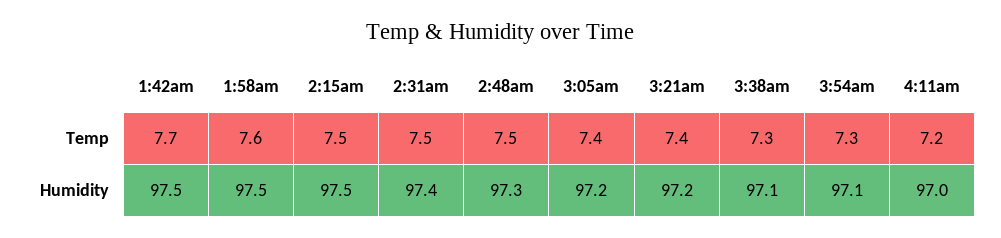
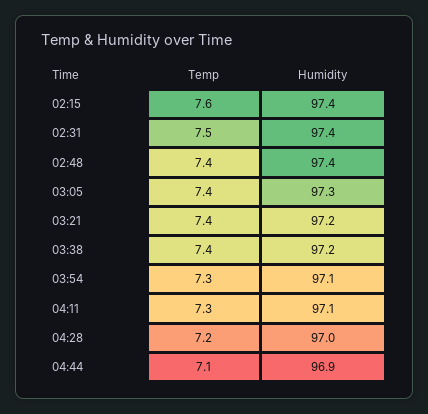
1:42am, Temp: 7.7 -> none
1:58am, Temp: 7.6 -> none
2:15am, Temp: 7.5 -> 7.6
2:48am, Temp: 7.5 -> 7.4
3:38am, Temp: 7.3 -> 7.4
4:11am, Temp: 7.2 -> 7.3
1:42am, Humidity: 97.5 -> none
1:58am, Humidity: 97.5 -> none
2:15am, Humidity: 97.5 -> 97.4
2:48am, Humidity: 97.3 -> 97.4
3:05am, Humidity: 97.2 -> 97.3
3:38am, Humidity: 97.1 -> 97.2
4:11am, Humidity: 97 -> 97.1
04:28, Temp: none -> 7.2
04:28, Humidity: none -> 97
04:44, Temp: none -> 7.1
04:44, Humidity: none -> 96.9

